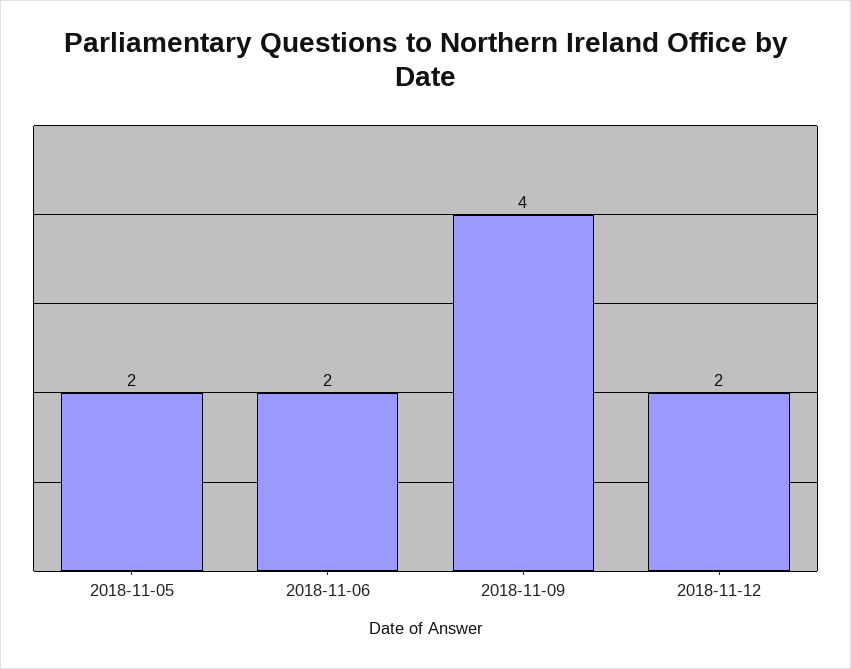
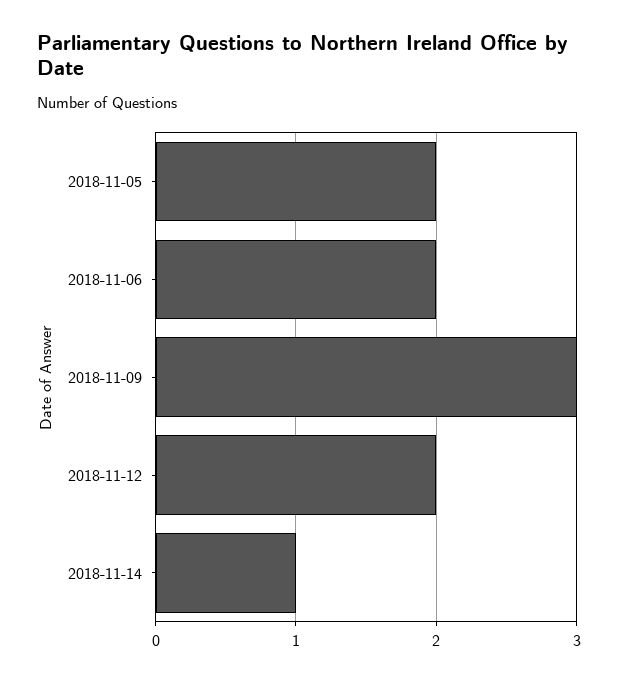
2018-11-09: 4 -> 3
2018-11-14: none -> 1

